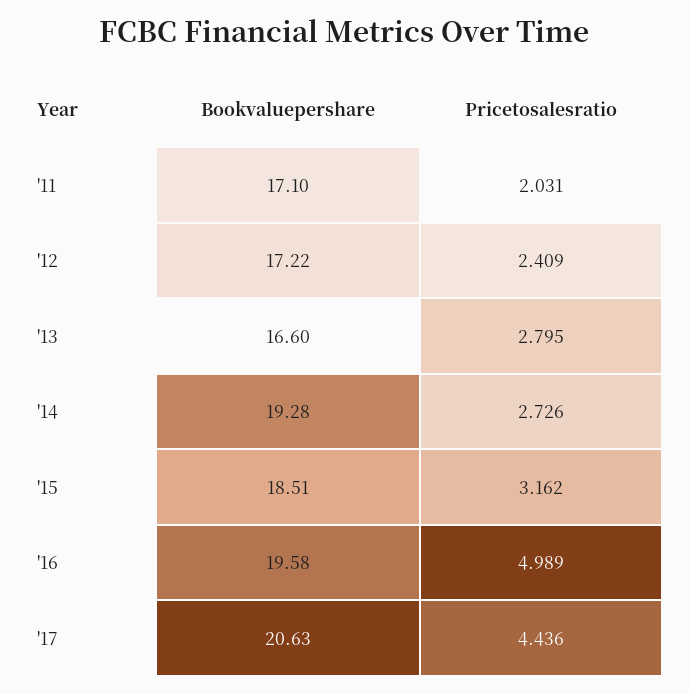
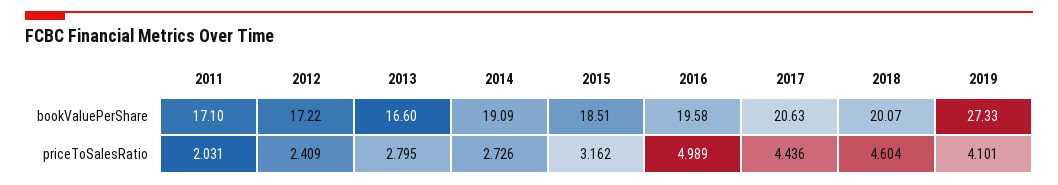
Bookvaluepershare, '14: 19.28 -> 19.09
Bookvaluepershare, 2018: none -> 20.07
Bookvaluepershare, 2019: none -> 27.33
Pricetosalesratio, 2018: none -> 4.604
Pricetosalesratio, 2019: none -> 4.101

